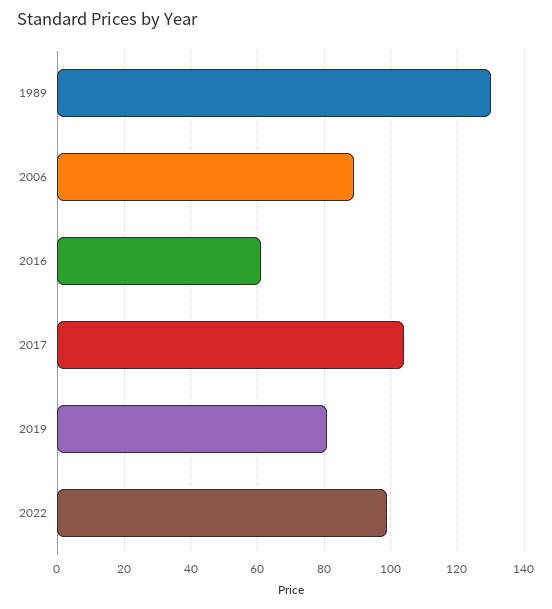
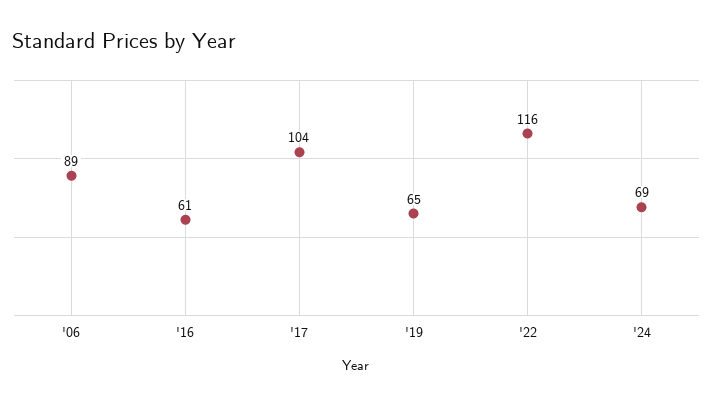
1989: 130 -> none
2019: 80 -> 65
2022: 100 -> 116
'24: none -> 69

